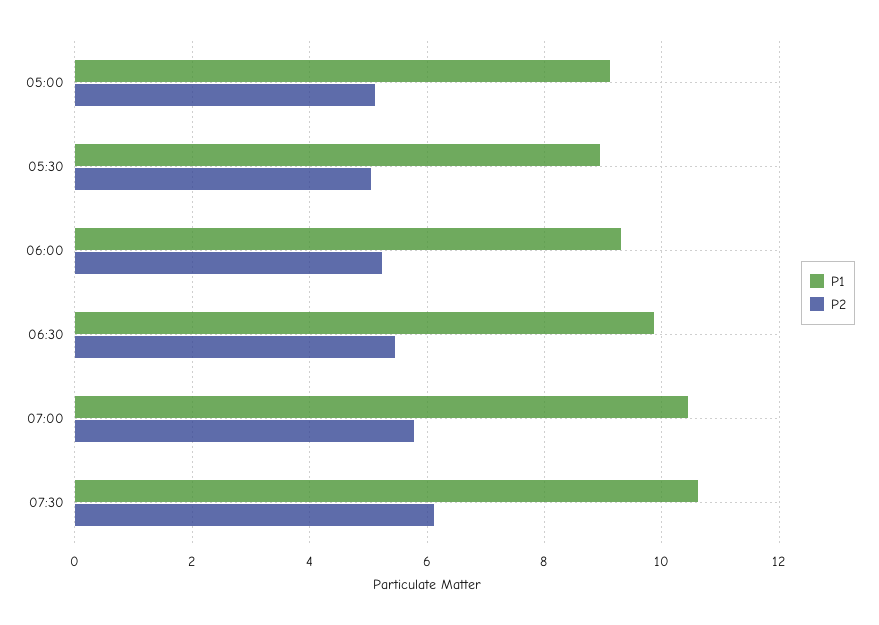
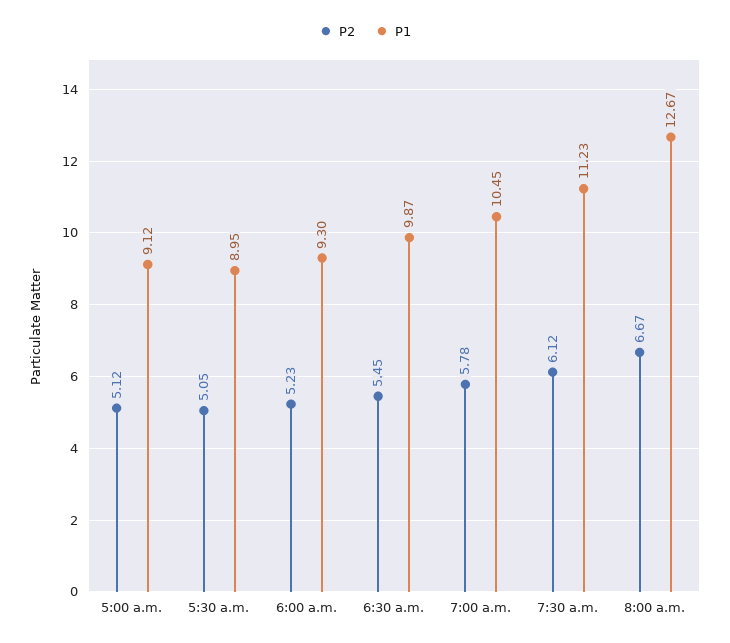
P1, 07:30: 10.6 -> 11.23
P2, 8:00 a.m.: none -> 6.67
P1, 8:00 a.m.: none -> 12.67

